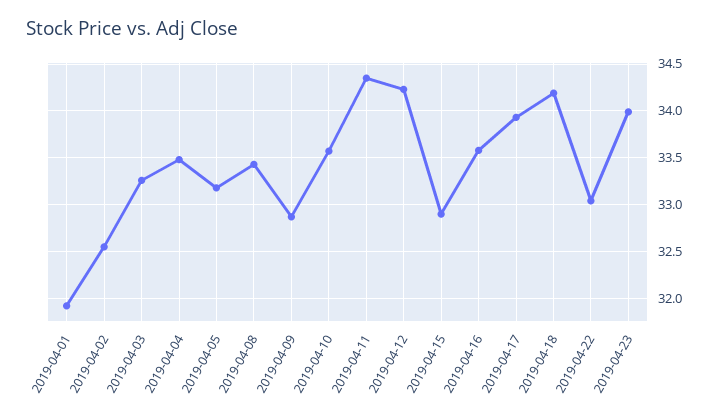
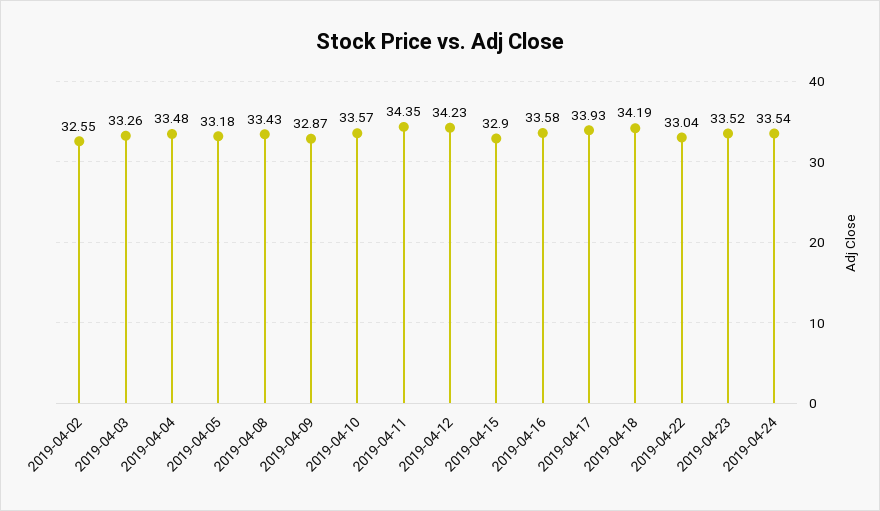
2019-04-01: 31.9 -> none
2019-04-23: 34 -> 33.52
2019-04-24: none -> 33.54

